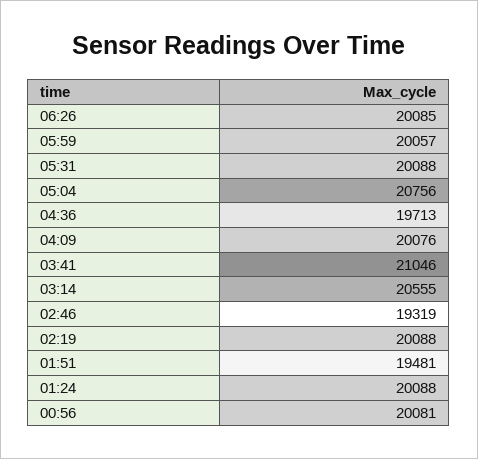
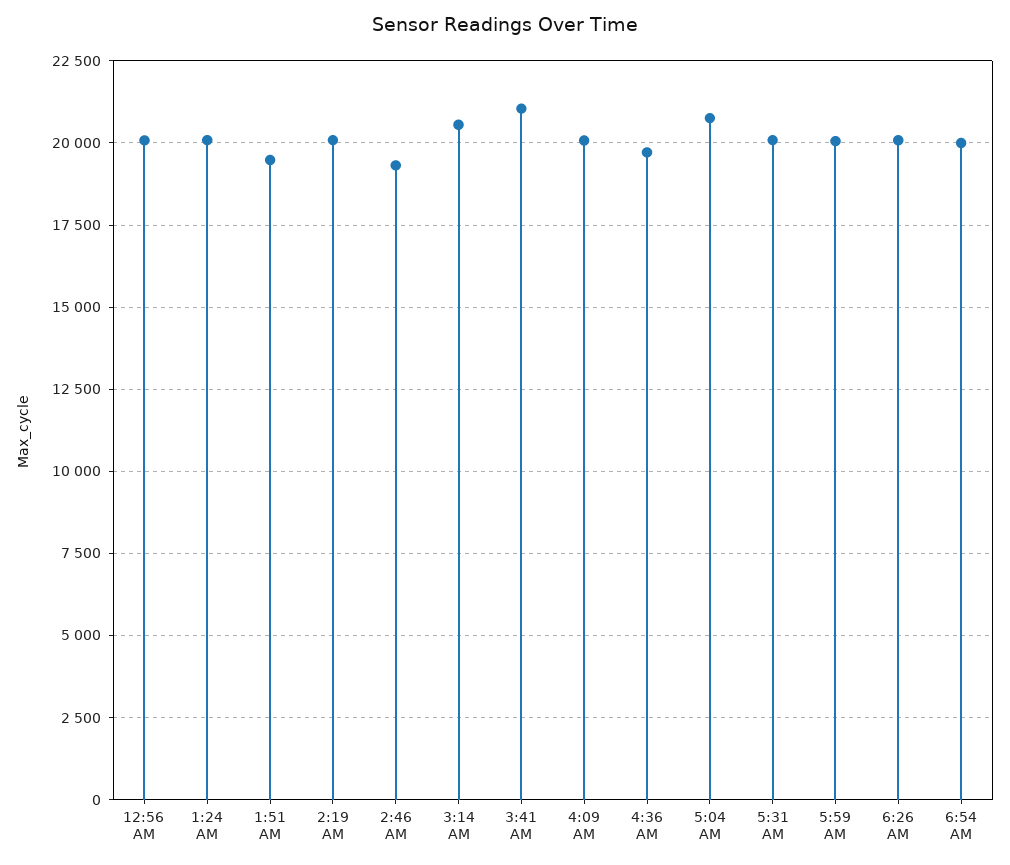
6:54 AM: none -> 20000

